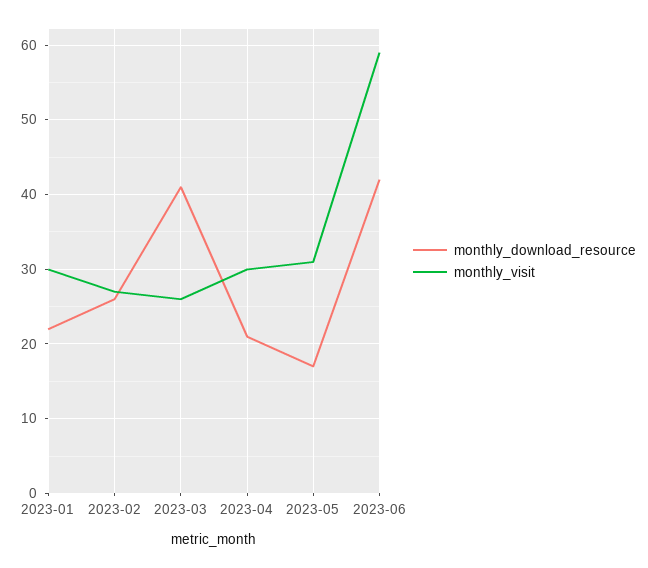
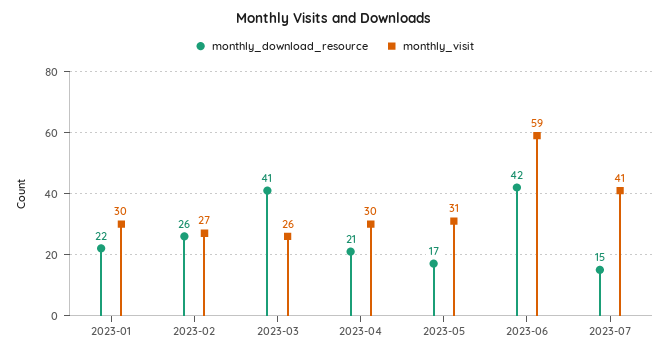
monthly_download_resource, 2023-07: none -> 15
monthly_visit, 2023-07: none -> 41

